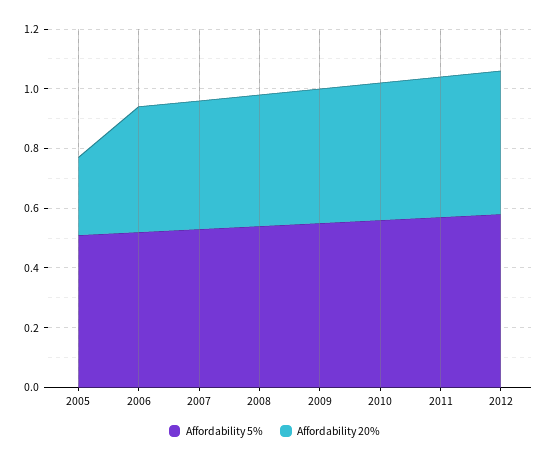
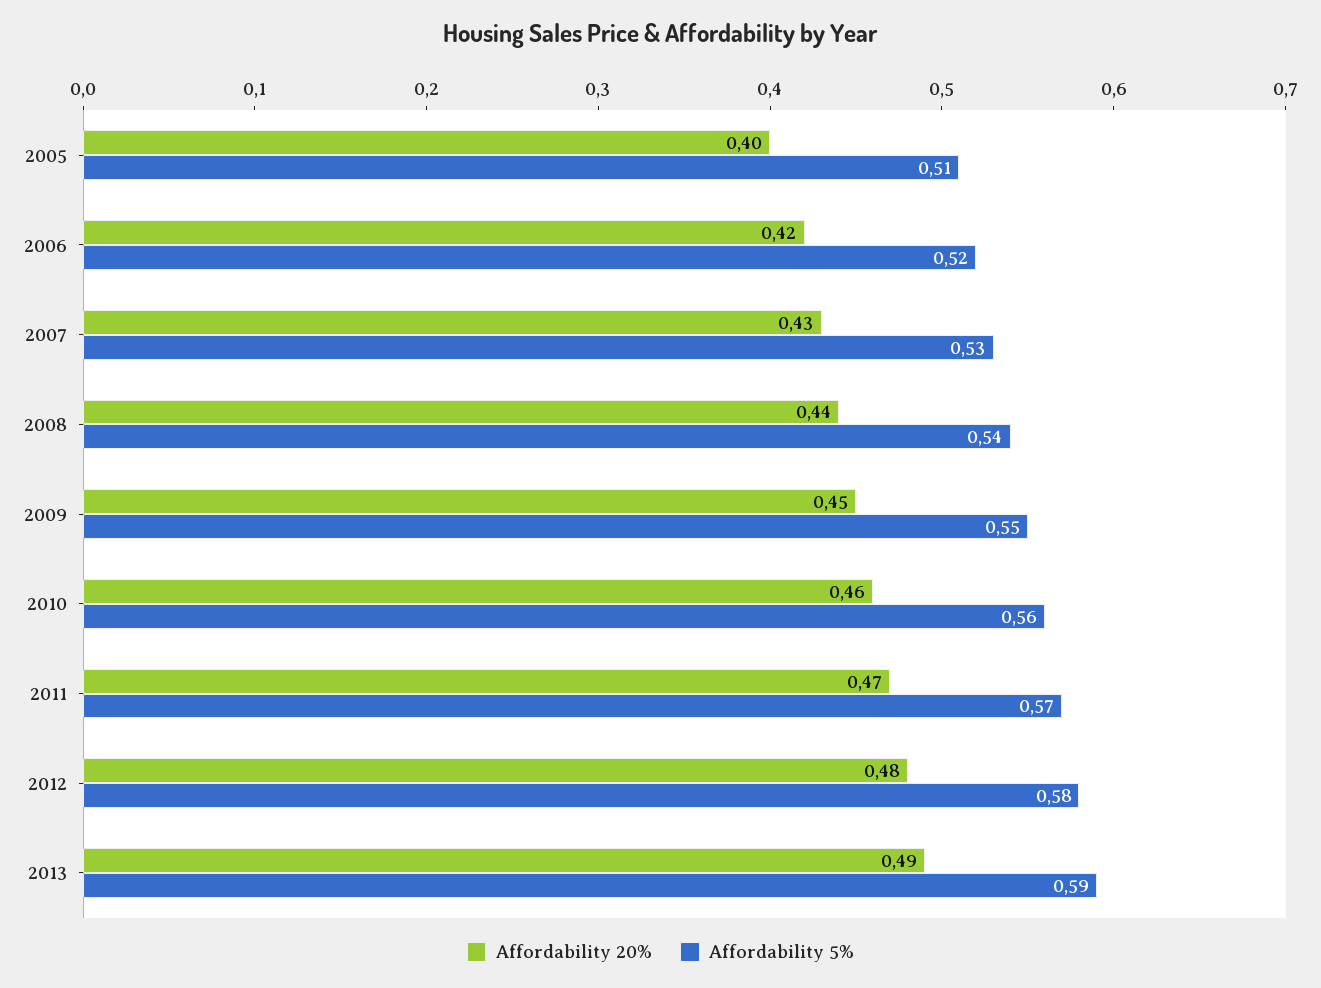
Affordability 20%, 2005: 0.25 -> 0.4
Affordability 20%, 2013: none -> 0.49
Affordability 5%, 2013: none -> 0.59

